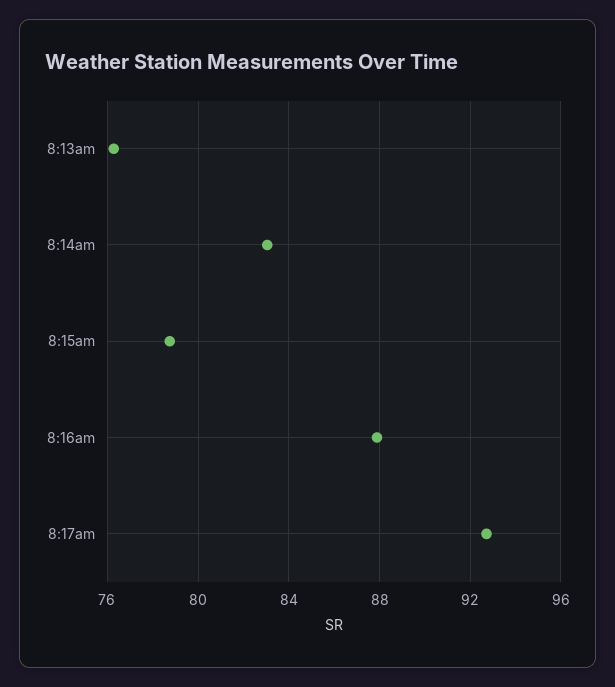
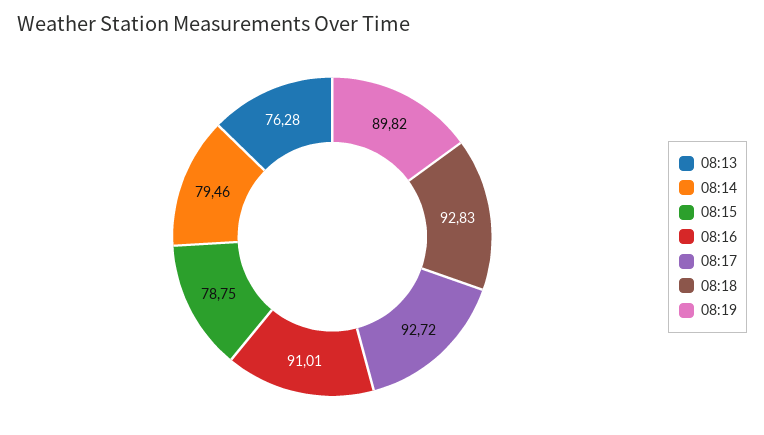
8:14am: 83 -> 79.46
8:16am: 88 -> 91.01
08:18: none -> 92.83
08:19: none -> 89.82

